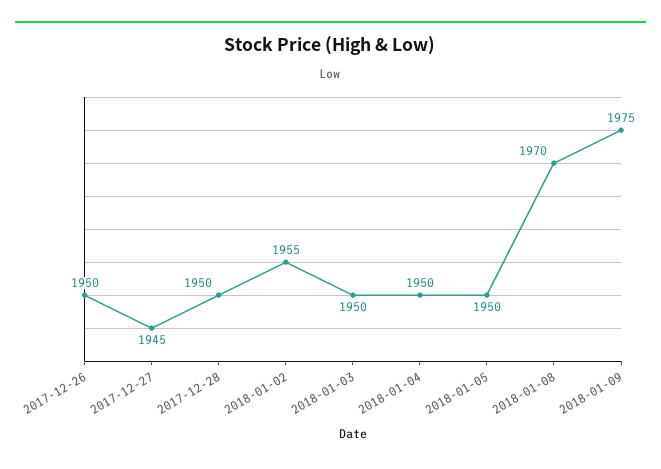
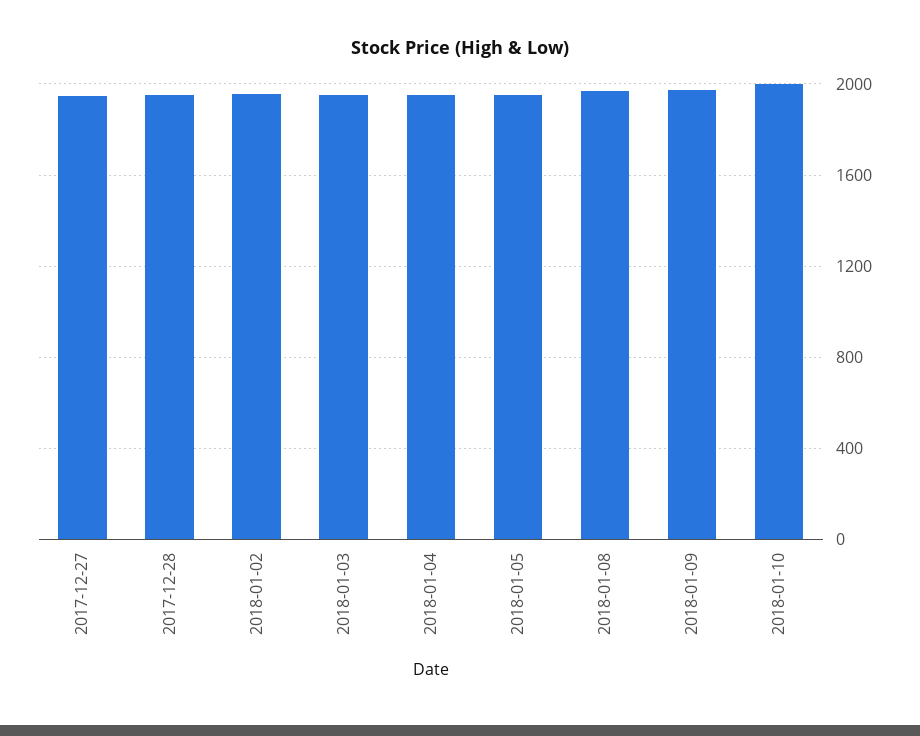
2017-12-26: 1950 -> none
2018-01-10: none -> 2000

